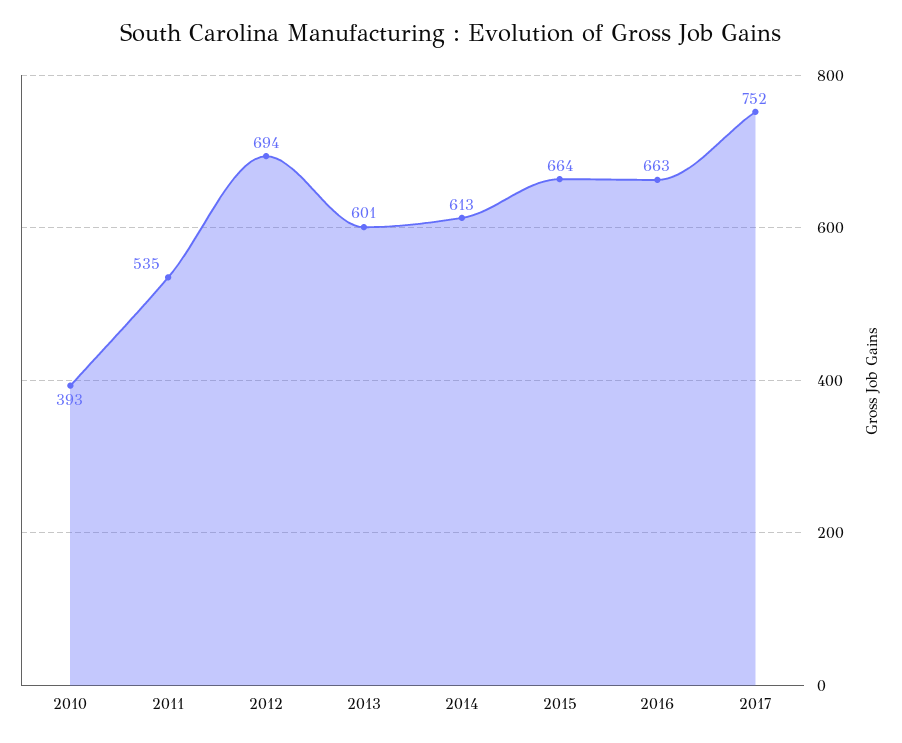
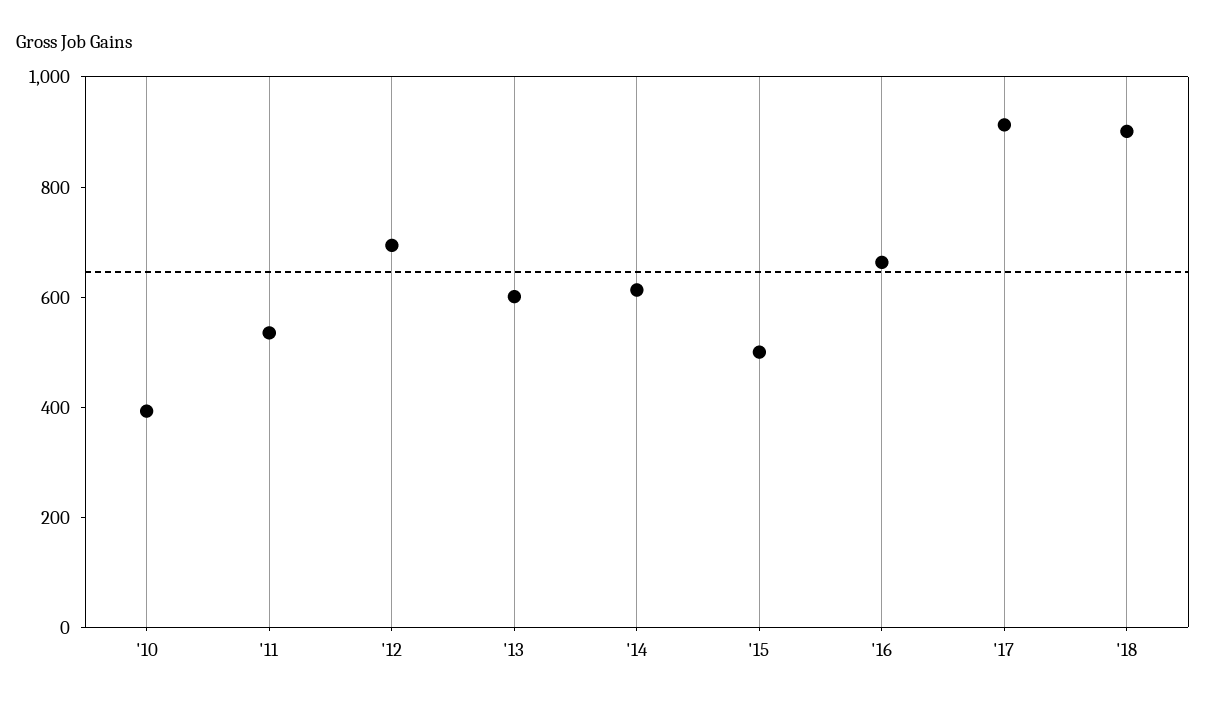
2015: 664 -> 500
2017: 752 -> 900
'18: none -> 900

